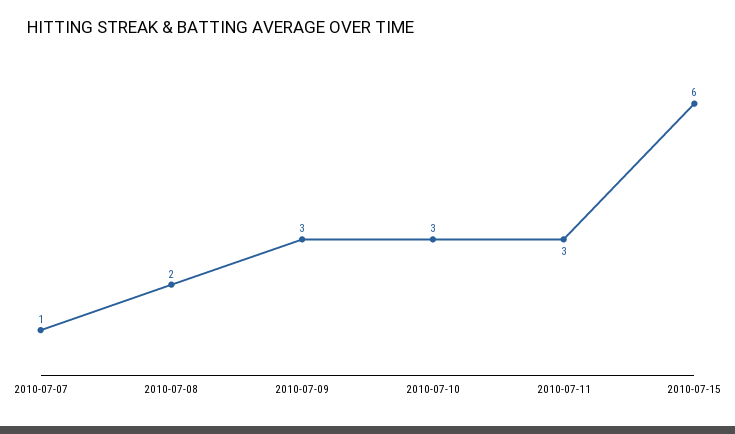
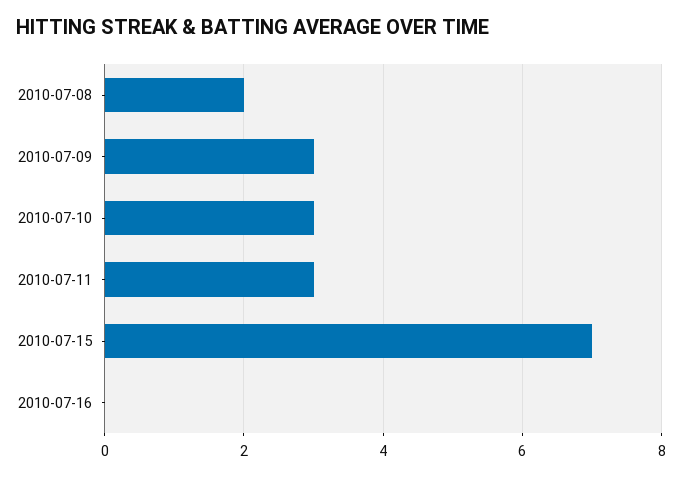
2010-07-07: 1 -> none
2010-07-15: 6 -> 7
2010-07-16: none -> 0

